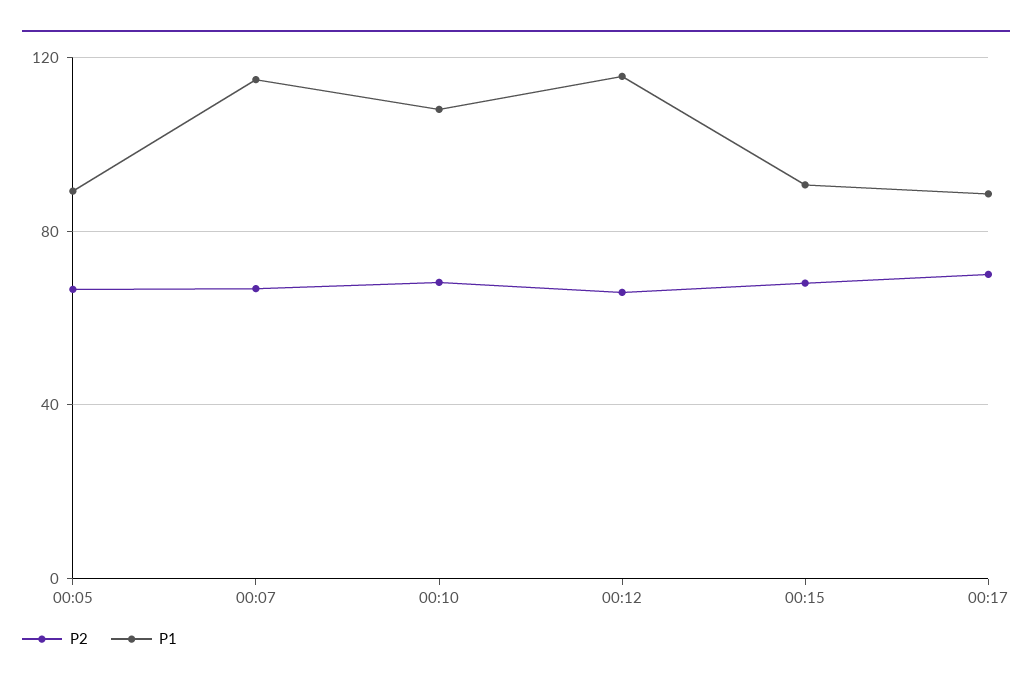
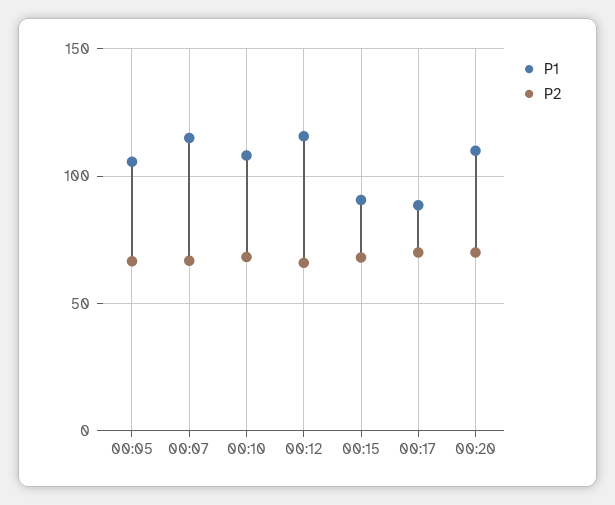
P1, 00:05: 90 -> 105
P1, 00:20: none -> 110
P2, 00:20: none -> 70

